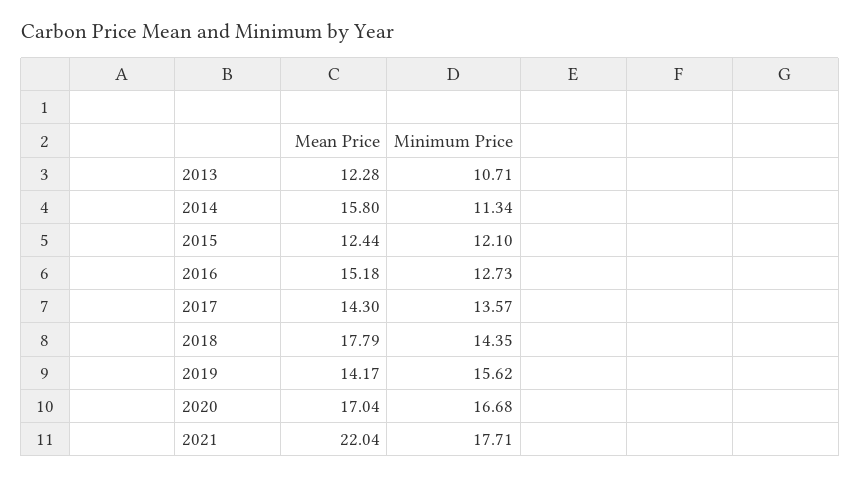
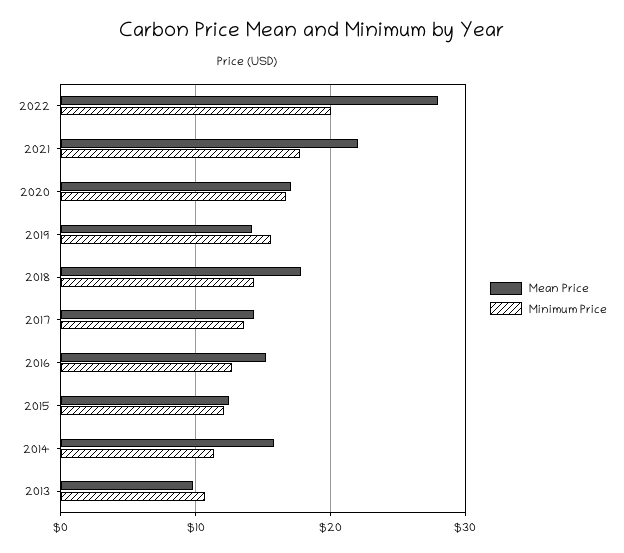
Mean Price, 2013: 12.28 -> 10
Mean Price, 2022: none -> 28
Minimum Price, 2022: none -> 20

